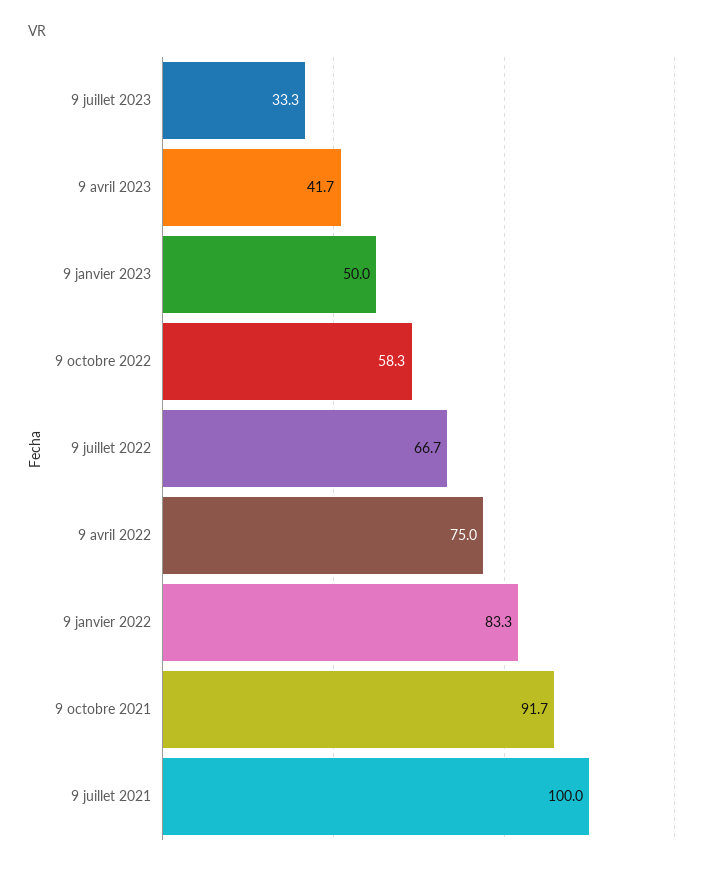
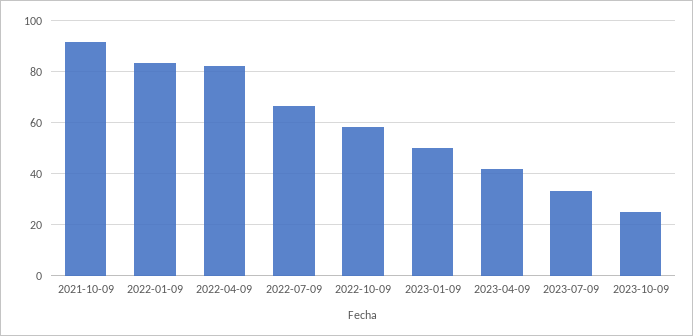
9 avril 2022: 75 -> 82.5
9 juillet 2021: 100 -> none
2023-10-09: none -> 25

